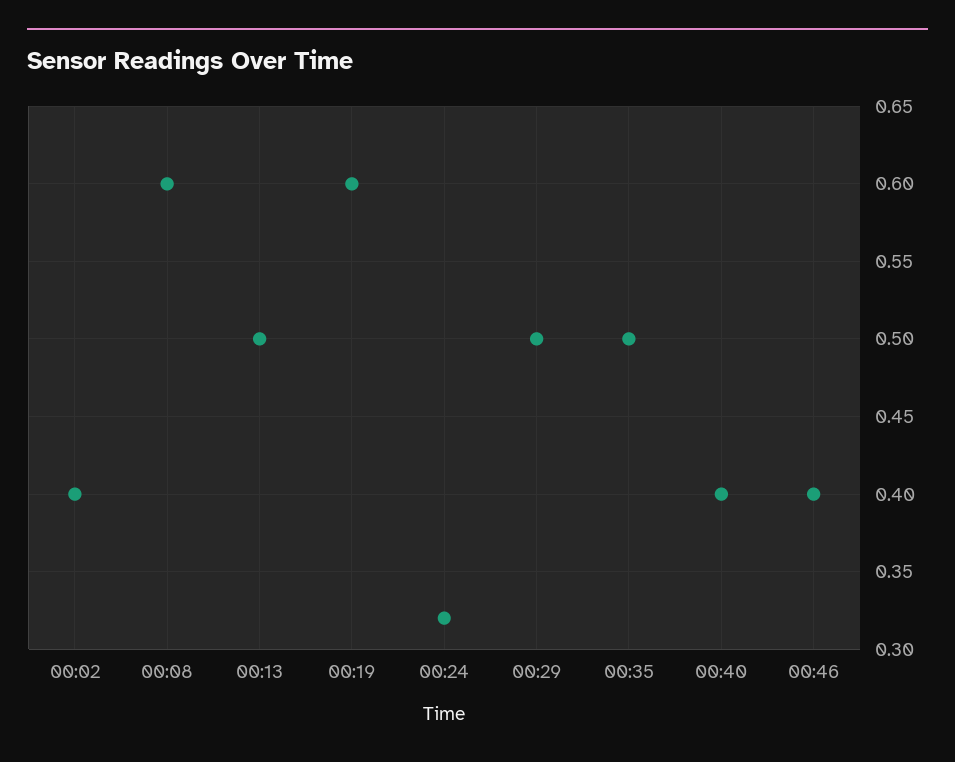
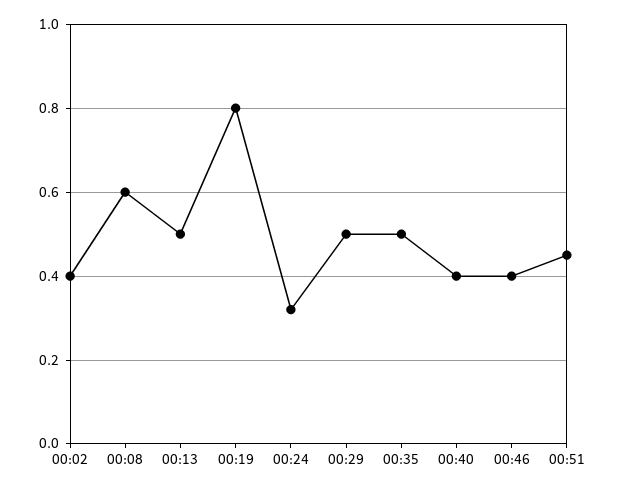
00:19: 0.6 -> 0.8
00:51: none -> 0.45

